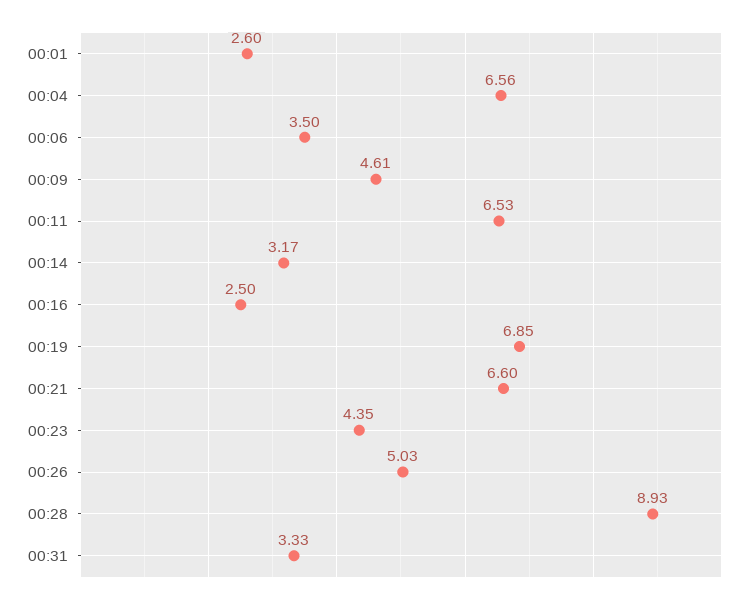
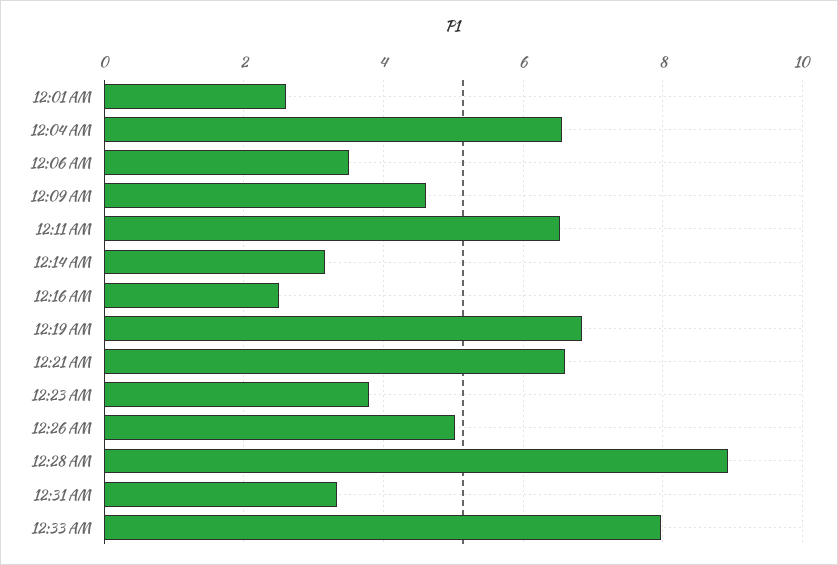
00:23: 4.35 -> 3.8
12:33 AM: none -> 8

